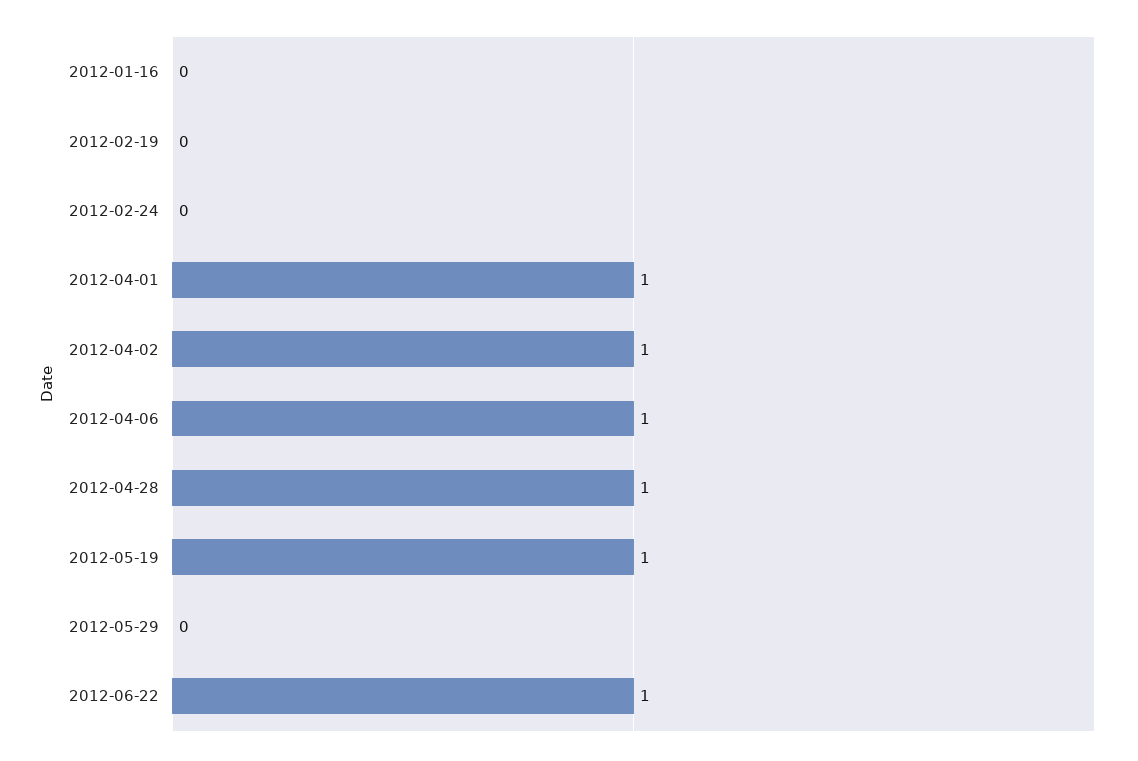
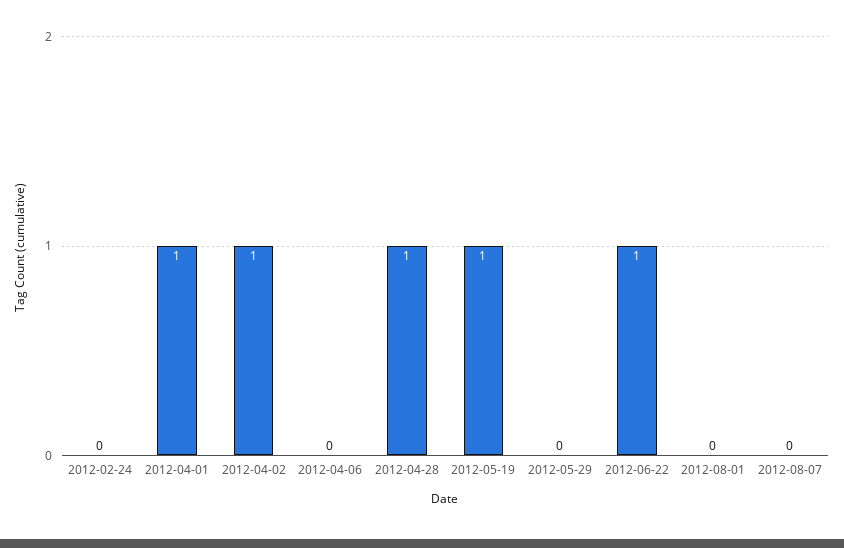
2012-01-16: 0 -> none
2012-02-19: 0 -> none
2012-04-06: 1 -> 0
2012-08-01: none -> 0
2012-08-07: none -> 0

